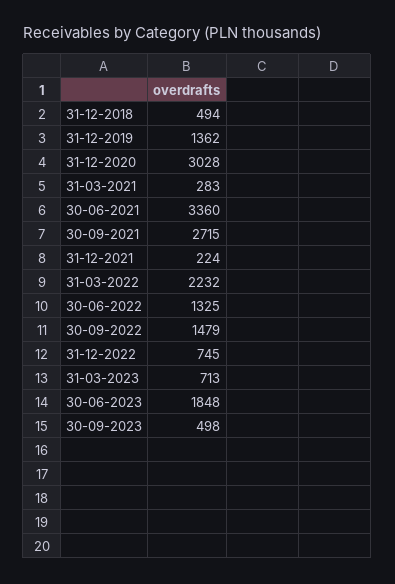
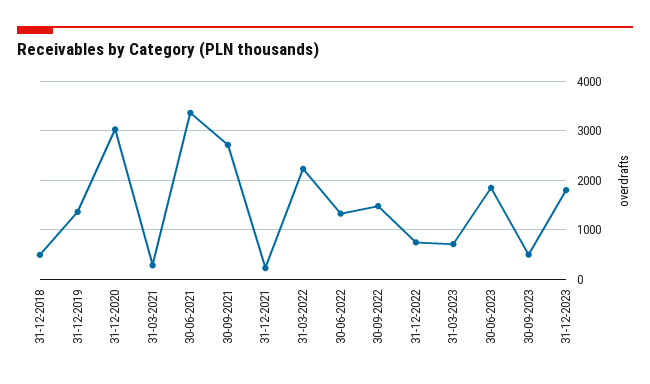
31-12-2023: none -> 1800

